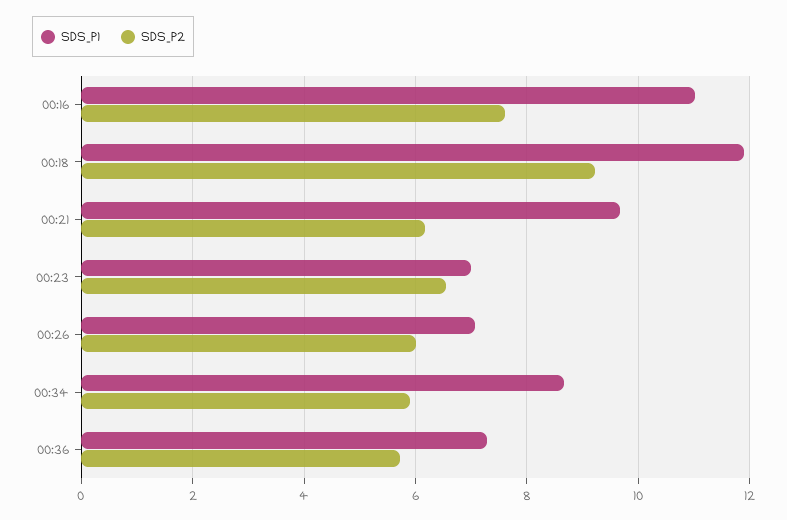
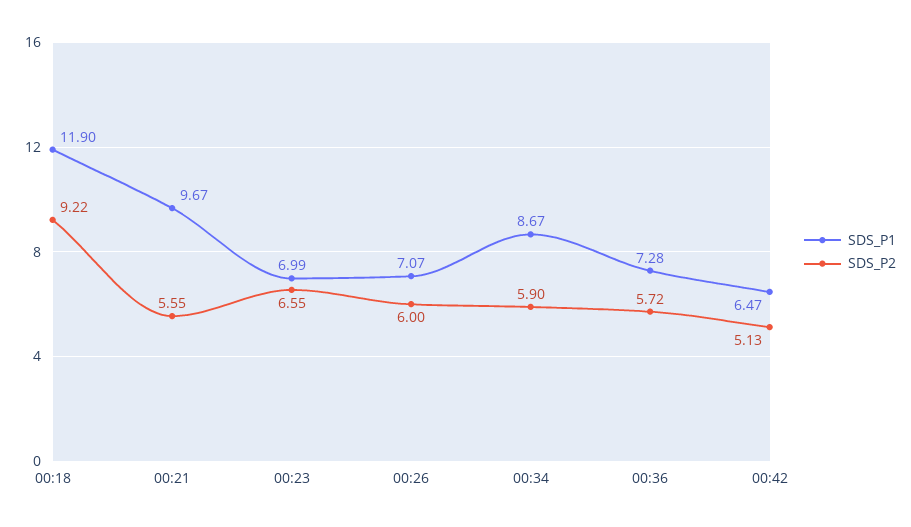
SDS_P1, 00:16: 11 -> none
SDS_P2, 00:16: 7.6 -> none
SDS_P2, 00:21: 6.2 -> 5.55
SDS_P1, 00:42: none -> 6.47
SDS_P2, 00:42: none -> 5.13

